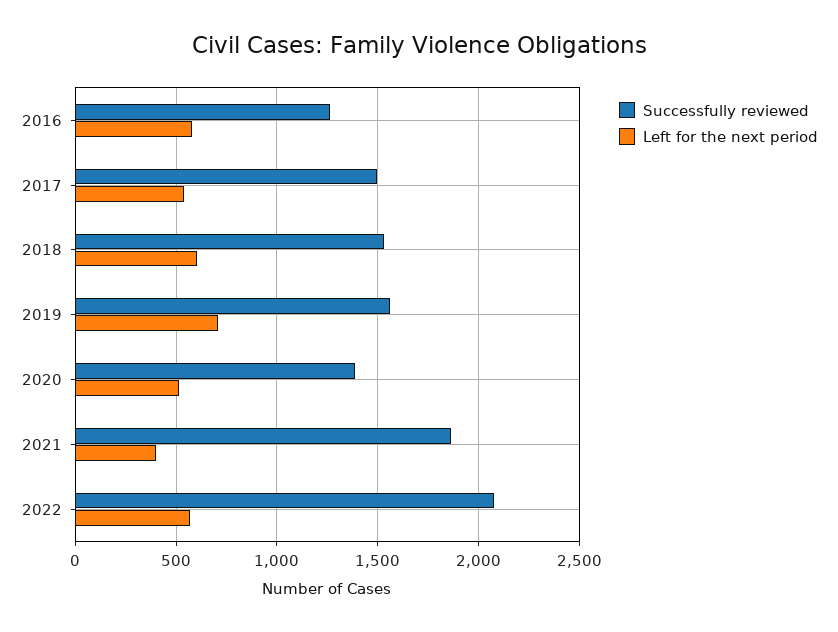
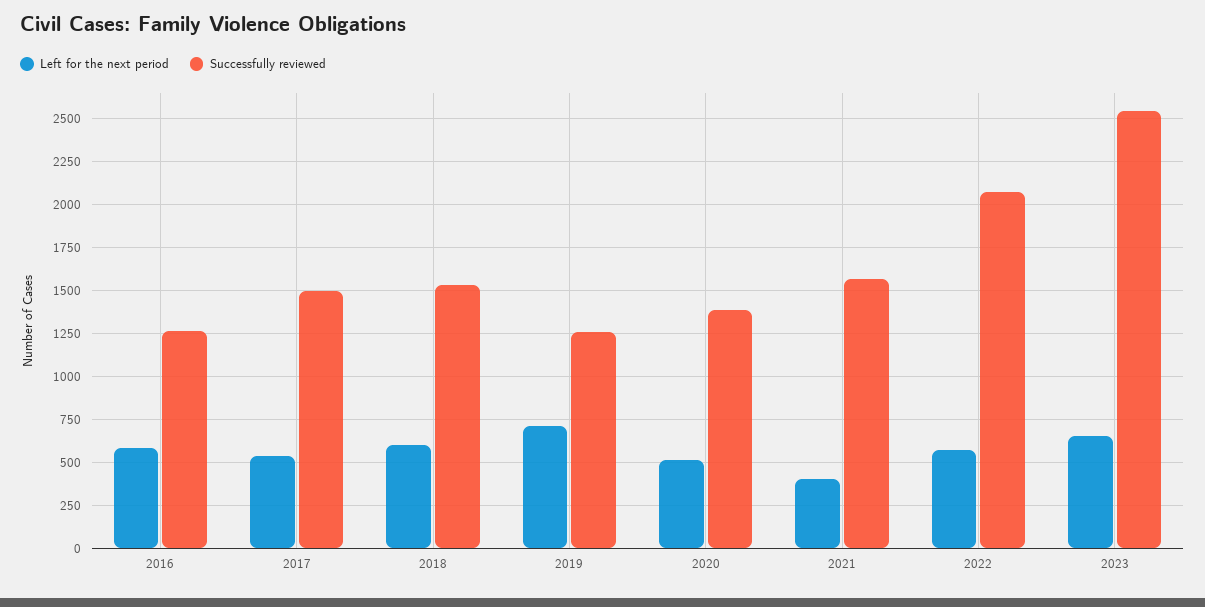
Successfully reviewed, 2019: 1550 -> 1250
Successfully reviewed, 2021: 1850 -> 1550
Left for the next period, 2023: none -> 650
Successfully reviewed, 2023: none -> 2550

